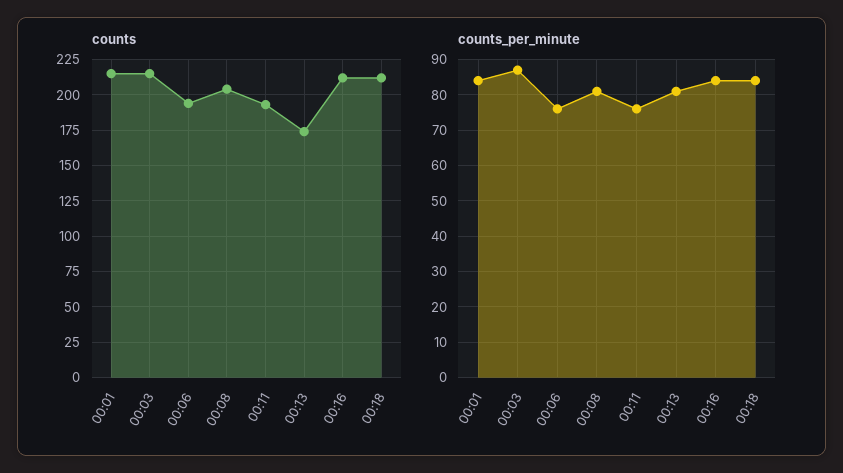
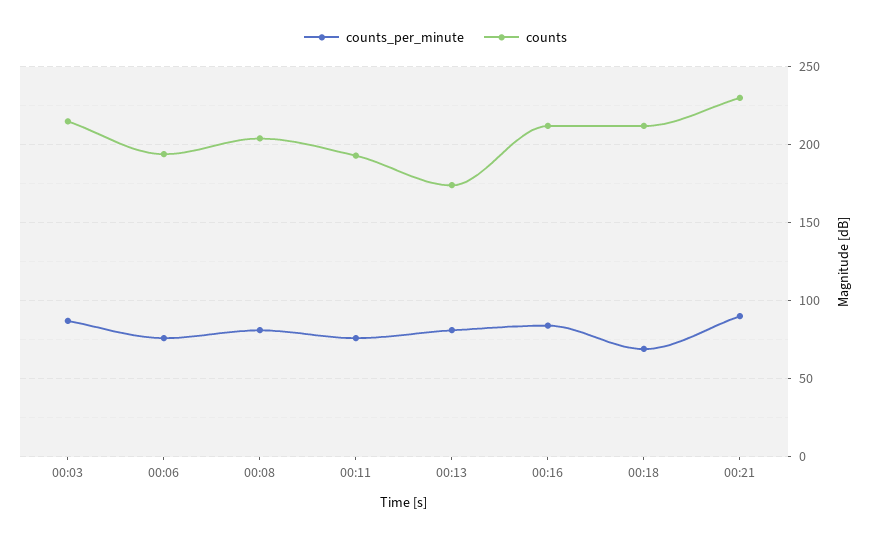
counts, 00:01: 215 -> none
counts_per_minute, 00:01: 85 -> none
counts_per_minute, 00:18: 85 -> 70
counts_per_minute, 00:21: none -> 90
counts, 00:21: none -> 230

